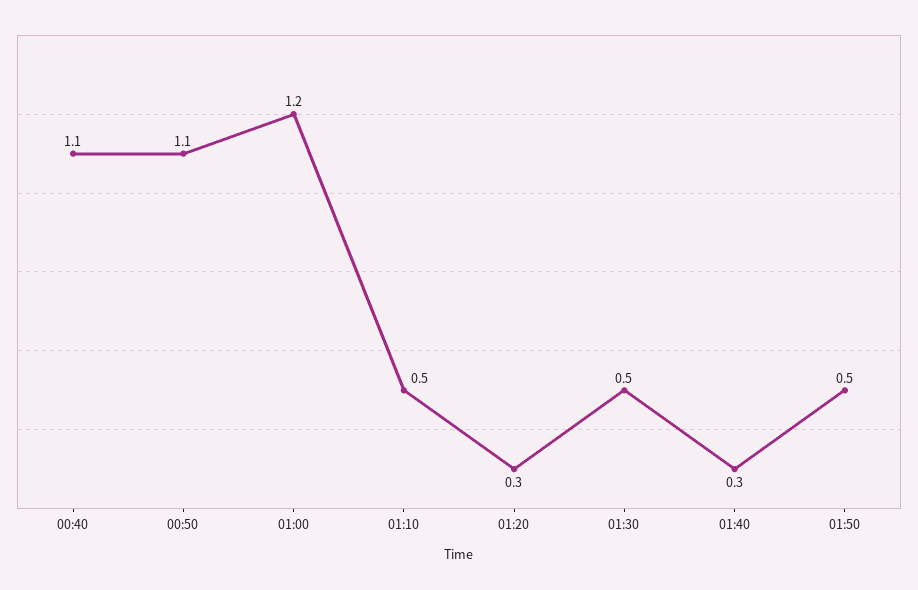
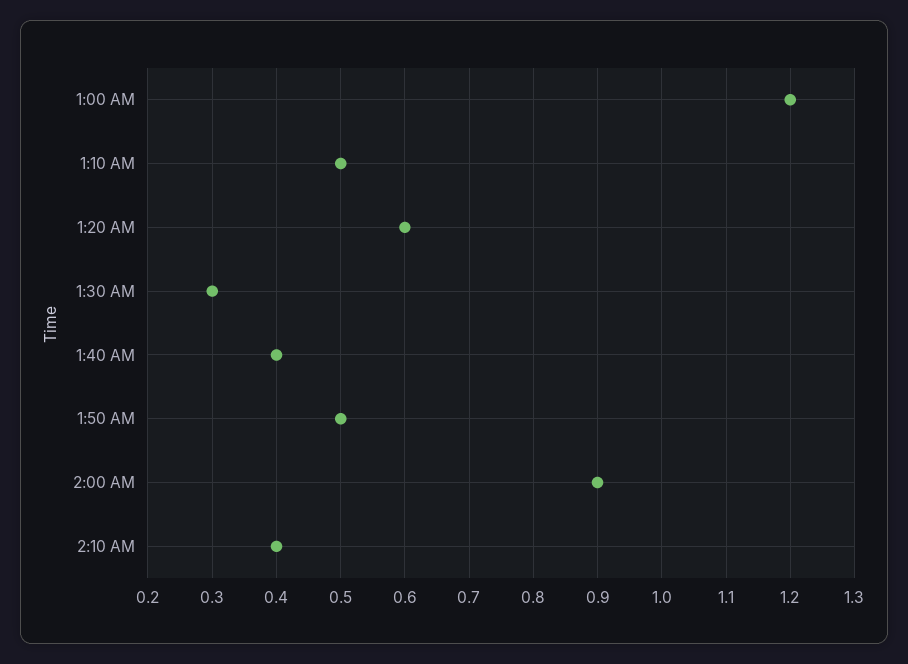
00:40: 1.1 -> none
00:50: 1.1 -> none
01:20: 0.3 -> 0.6
01:30: 0.5 -> 0.3
01:40: 0.3 -> 0.4
2:00 AM: none -> 0.9
2:10 AM: none -> 0.4

